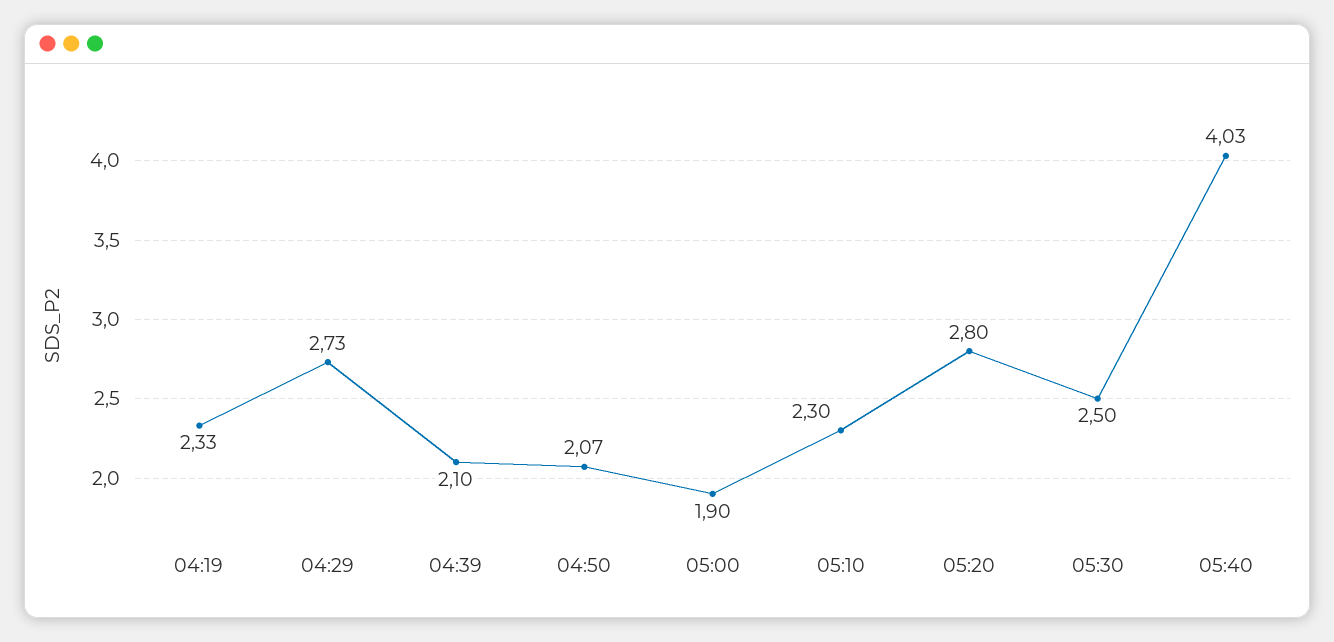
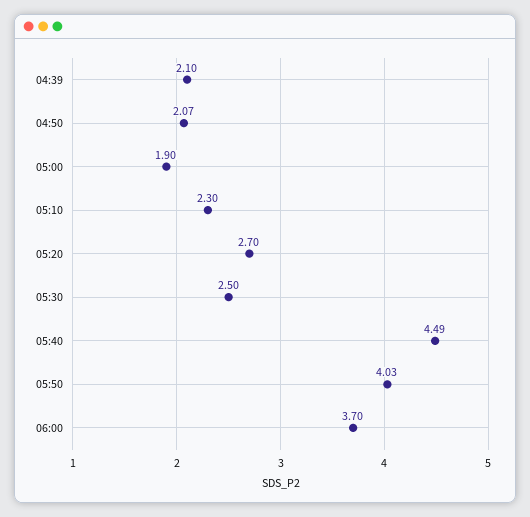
04:19: 2.33 -> none
04:29: 2.73 -> none
05:20: 2.8 -> 2.7
05:40: 4.03 -> 4.49
05:50: none -> 4.03
06:00: none -> 3.7

